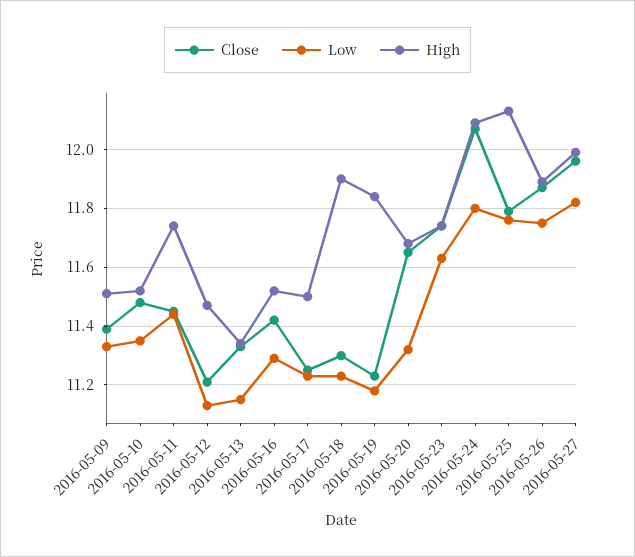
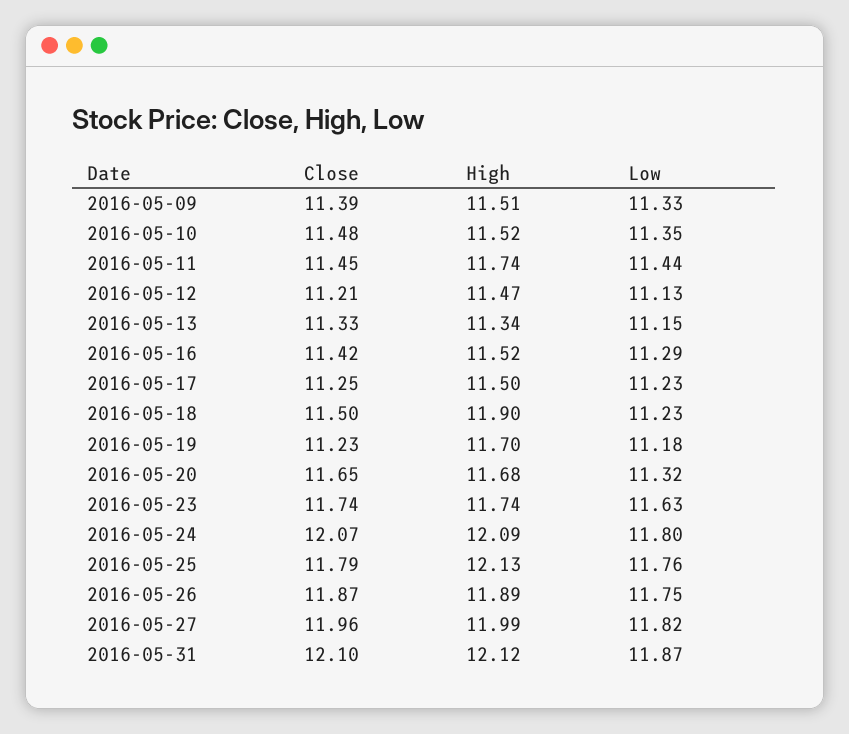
Close, 2016-05-18: 11.3 -> 11.5
High, 2016-05-19: 11.85 -> 11.7
Close, 2016-05-31: none -> 12.1
High, 2016-05-31: none -> 12.12
Low, 2016-05-31: none -> 11.87

